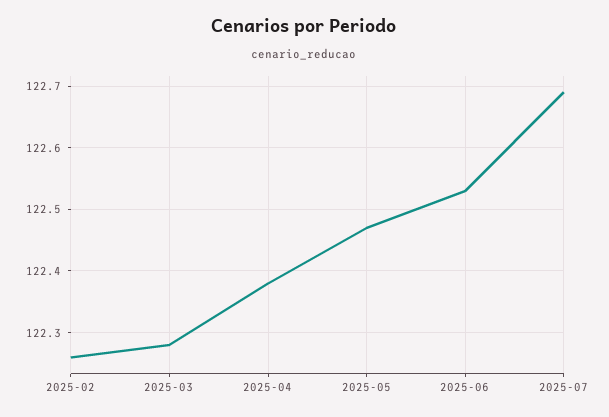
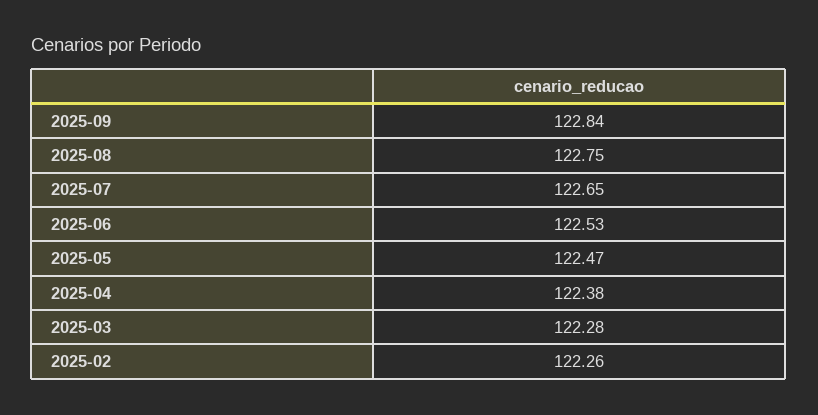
2025-07: 122.69 -> 122.65
2025-09: none -> 122.84
2025-08: none -> 122.75

